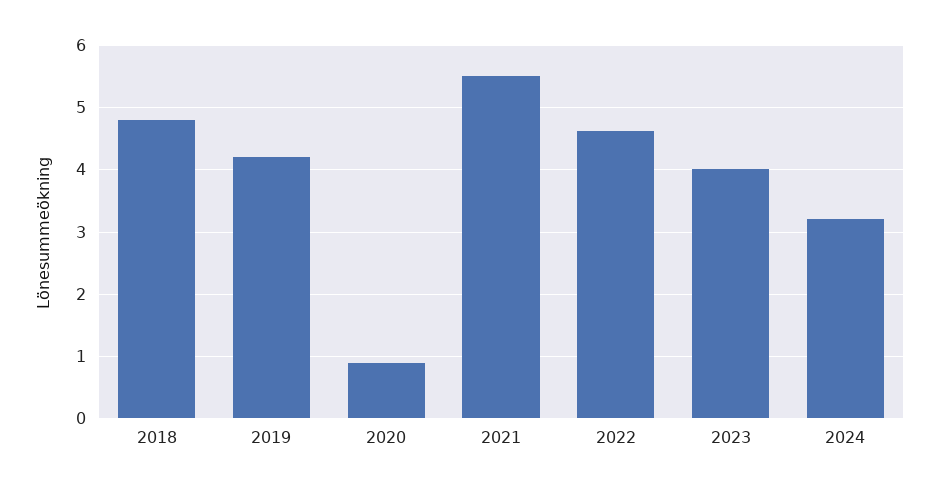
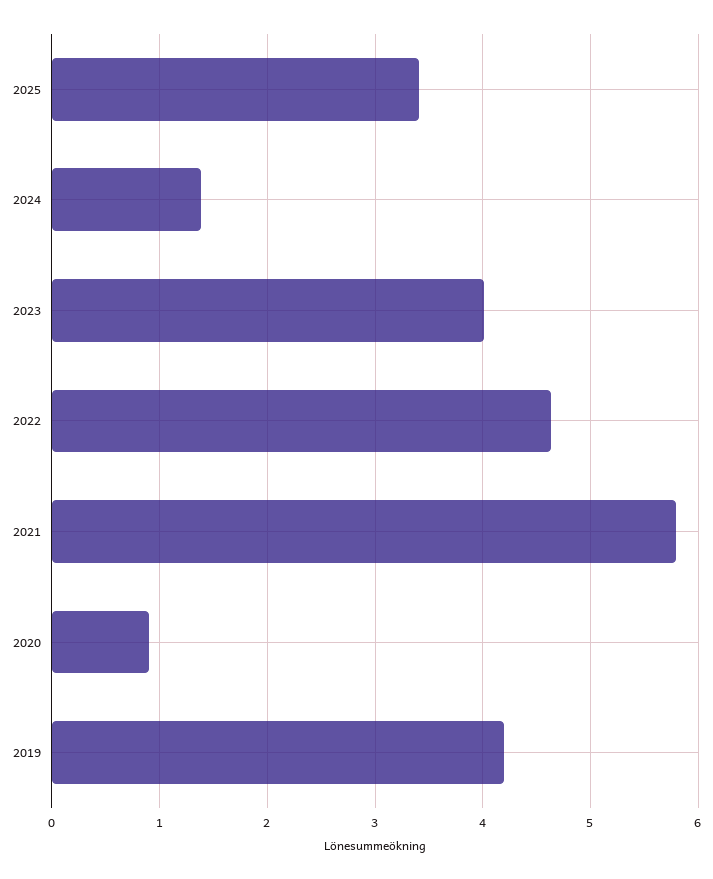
2018: 4.8 -> none
2021: 5.5 -> 5.8
2024: 3.2 -> 1.4
2025: none -> 3.4

